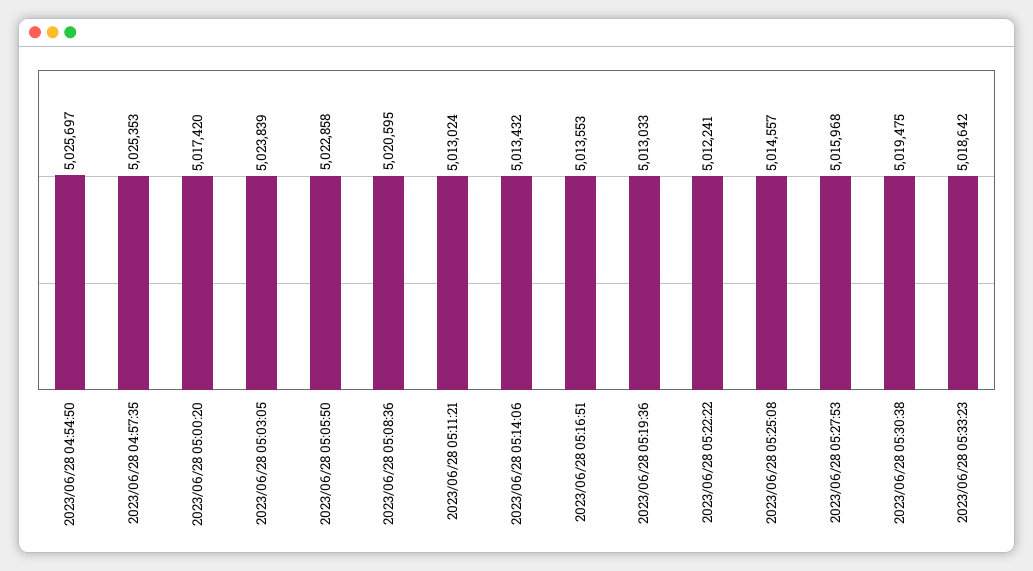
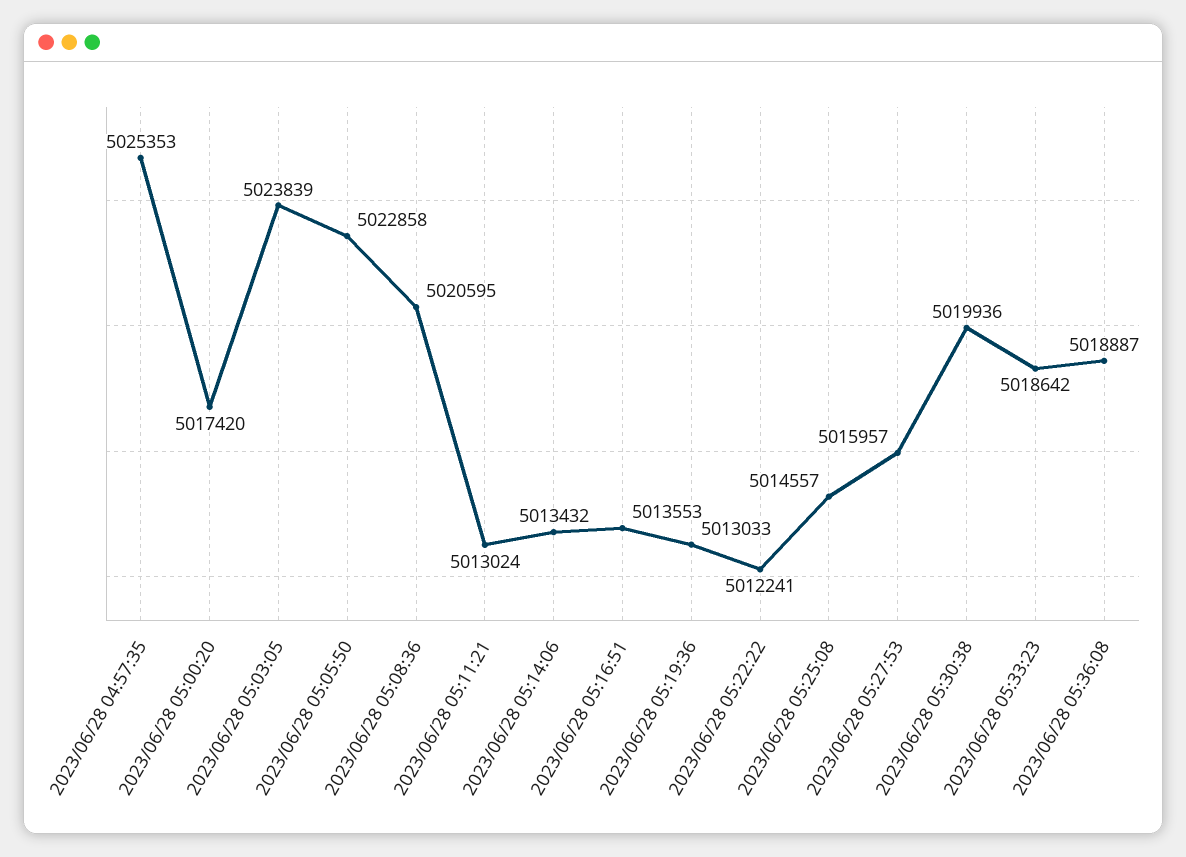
2023/06/28 04:54:50: 5025697 -> none
2023/06/28 05:27:53: 5015968 -> 5015957
2023/06/28 05:30:38: 5019475 -> 5019936
2023/06/28 05:36:08: none -> 5018887

